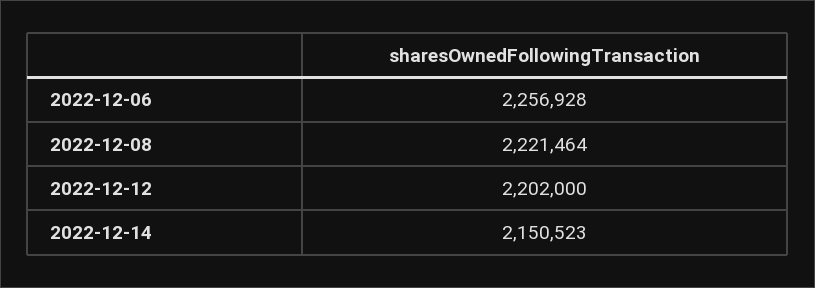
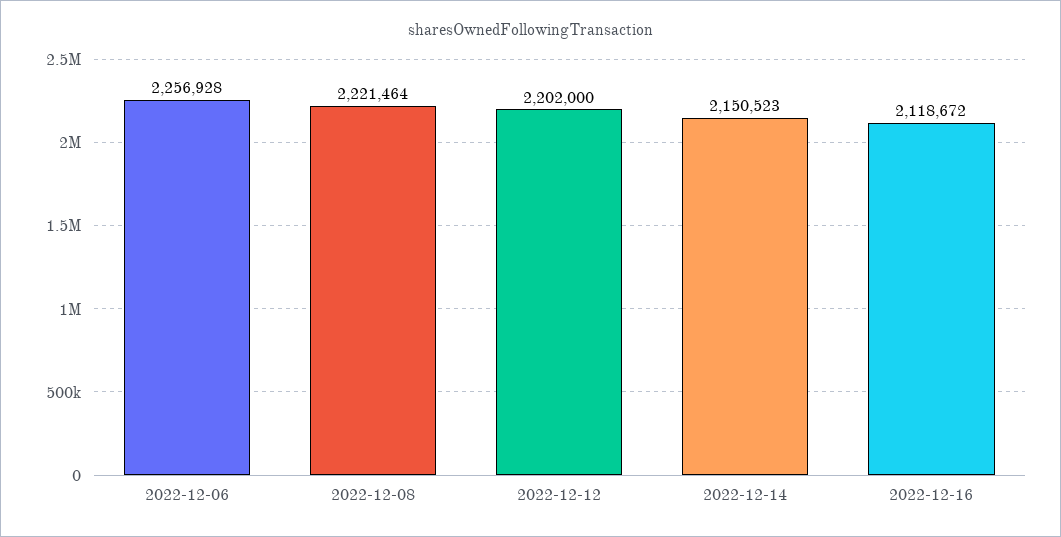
2022-12-16: none -> 2118672

